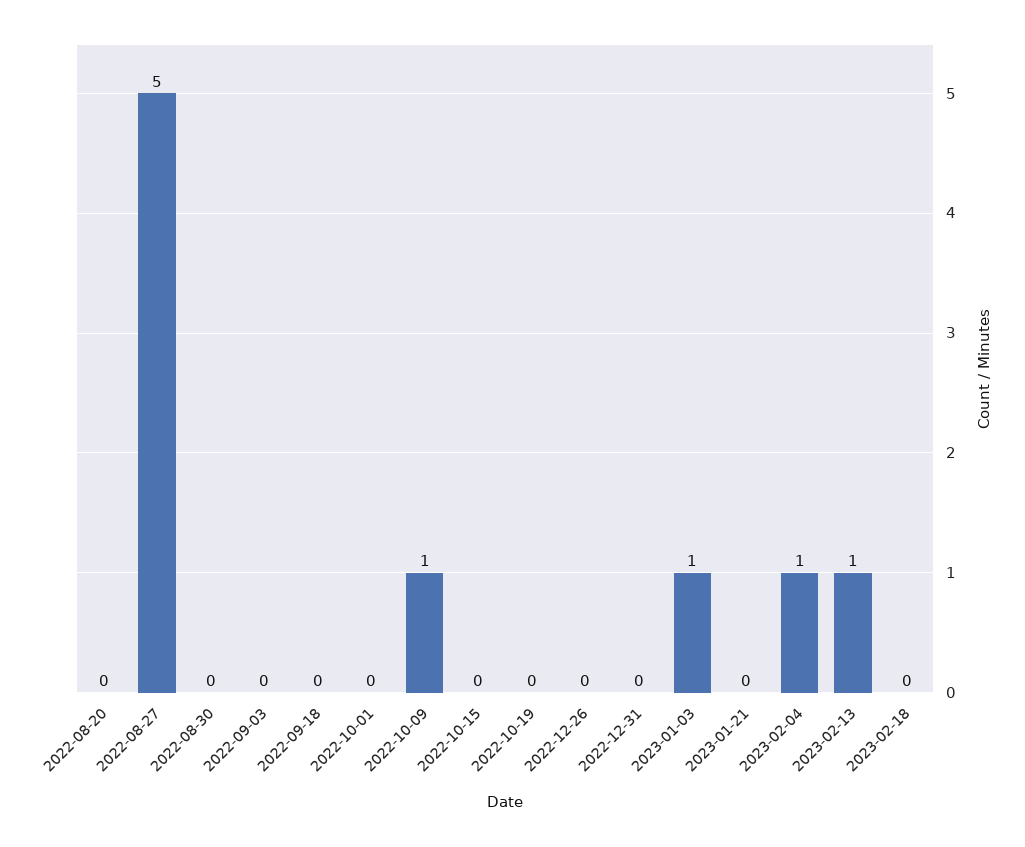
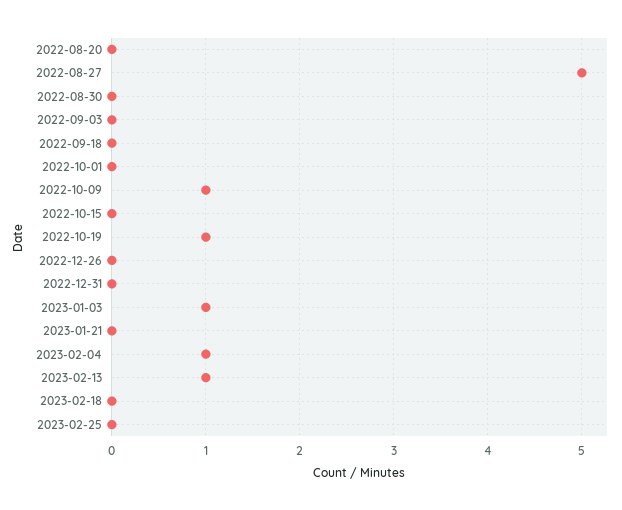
2022-10-19: 0 -> 1
2023-02-25: none -> 0

